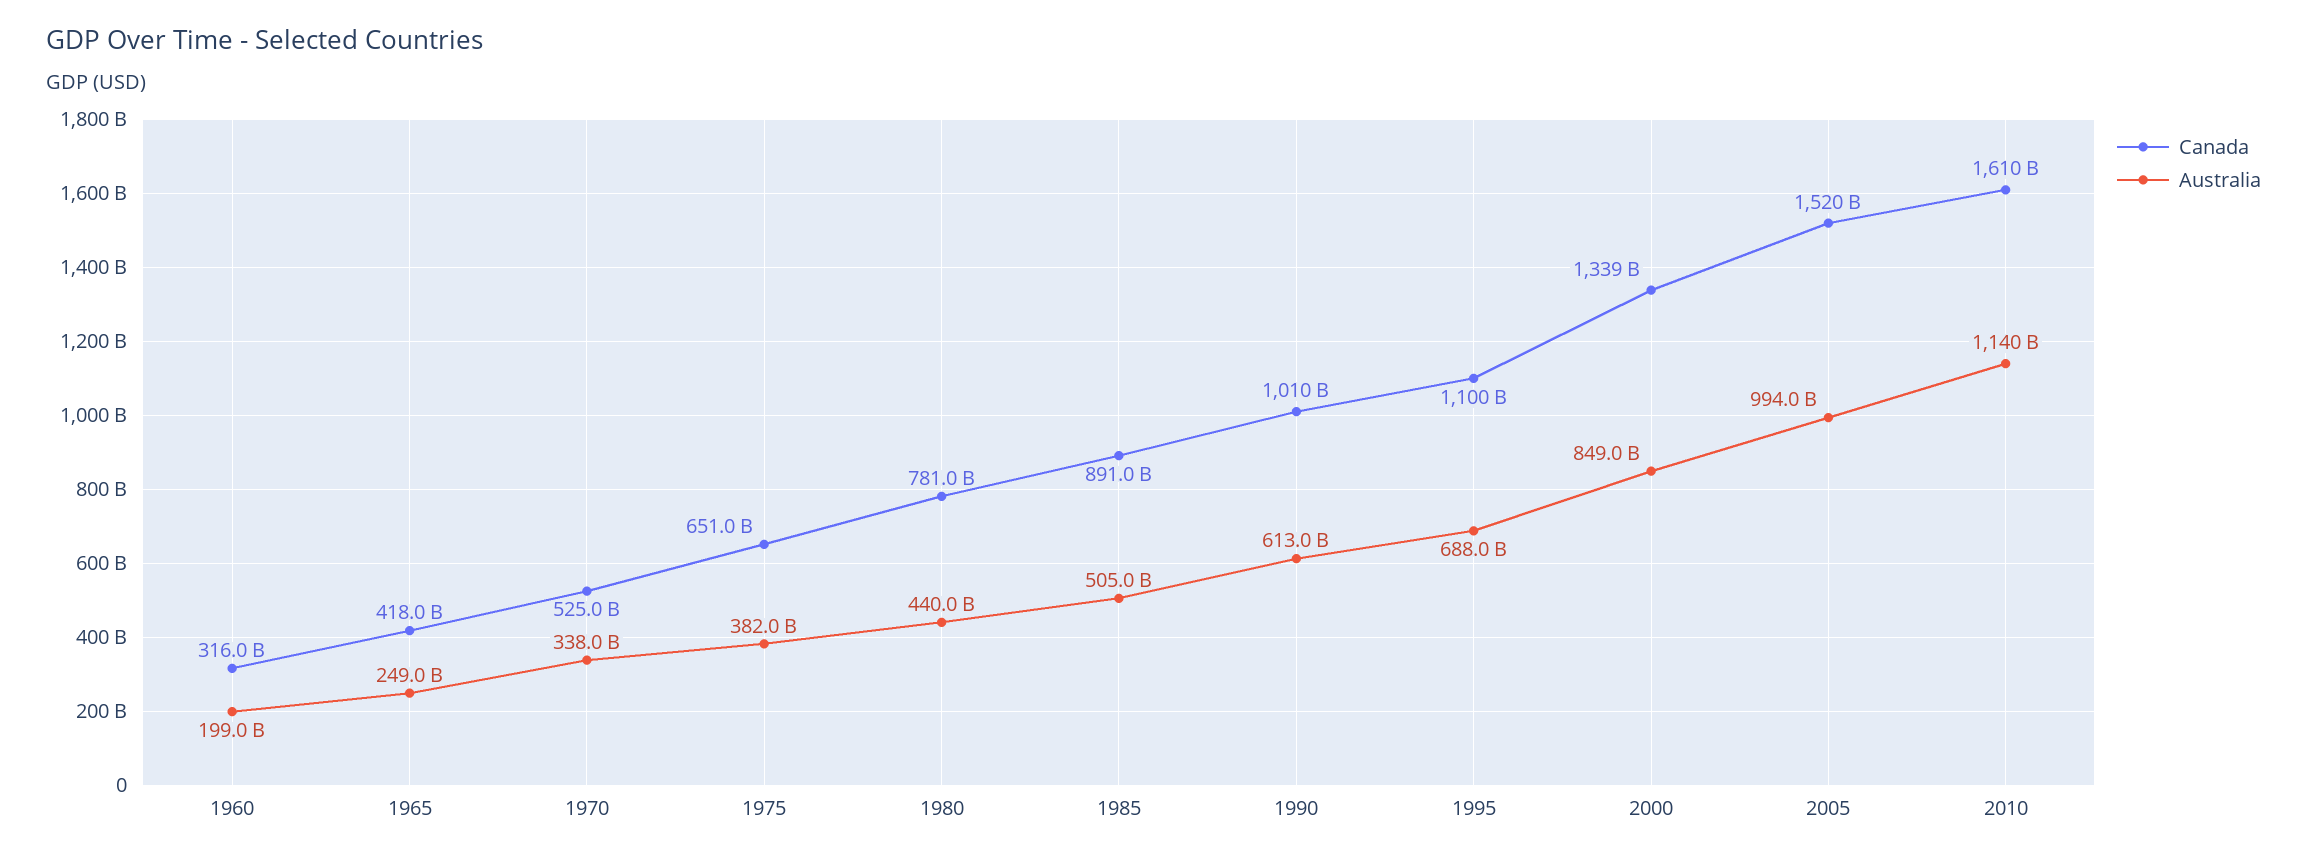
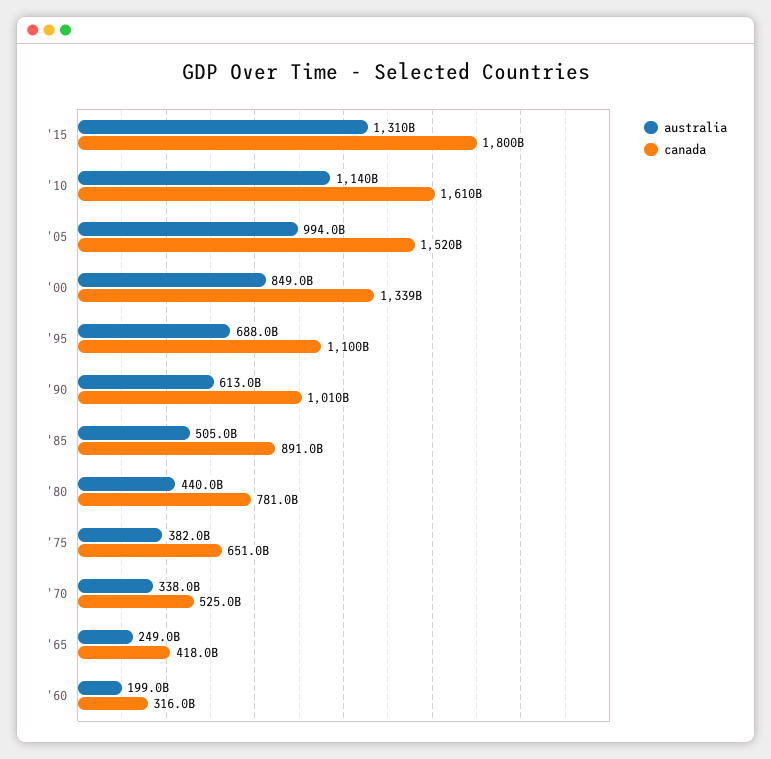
Australia, '15: none -> 1310000000000
Canada, '15: none -> 1800000000000

